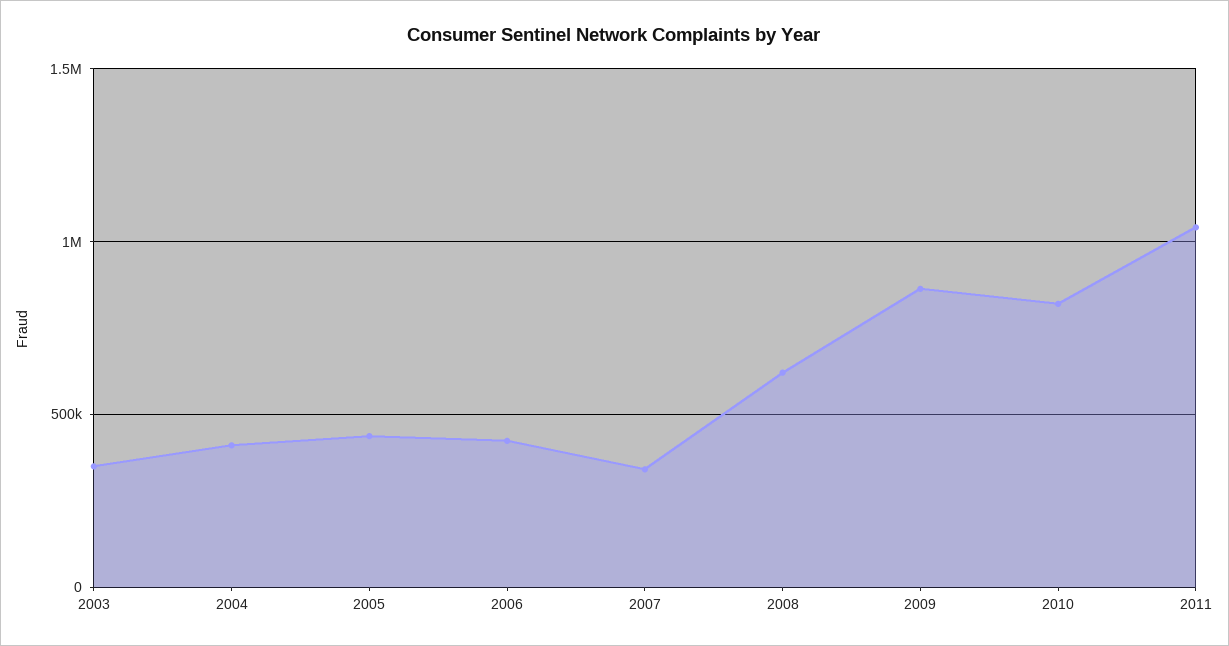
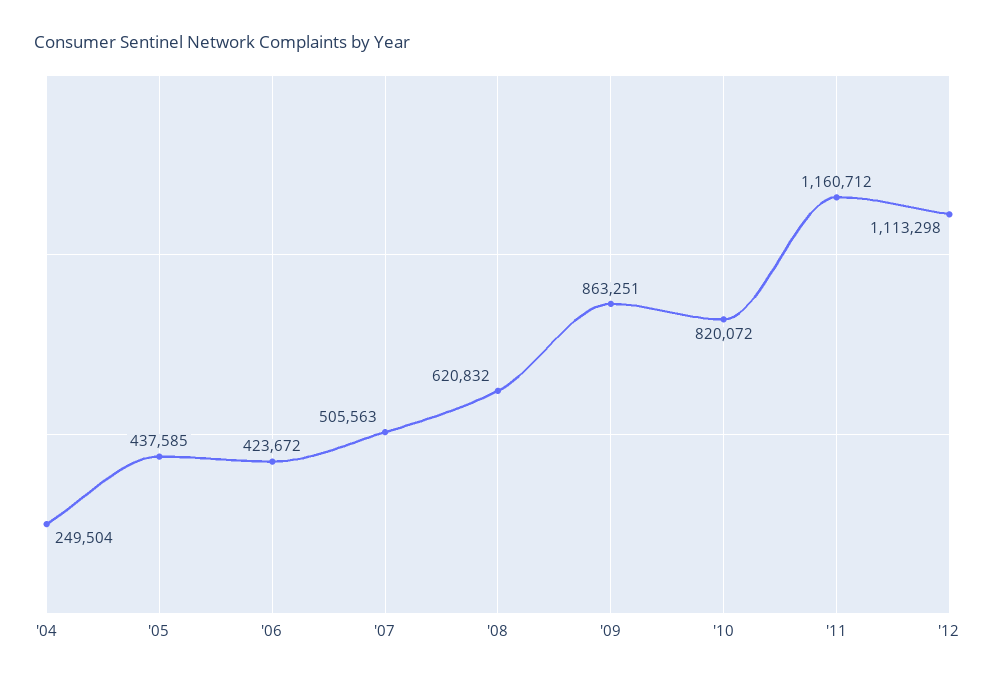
2003: 350000 -> none
2004: 400000 -> 249504
2007: 350000 -> 505563
2011: 1050000 -> 1160712
'12: none -> 1113298

